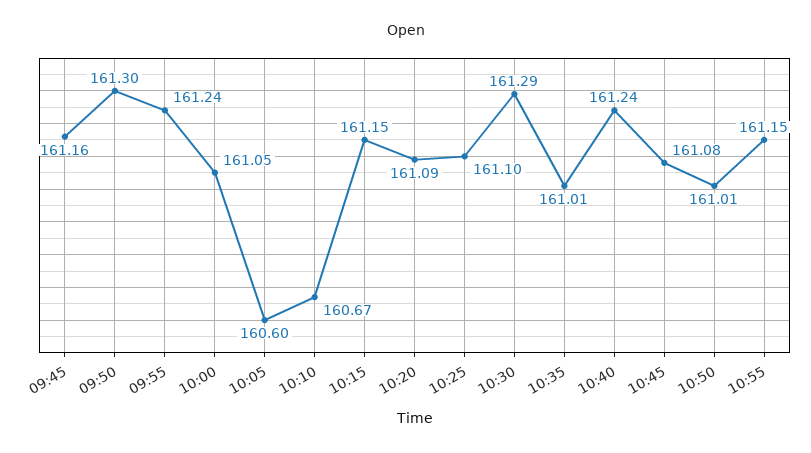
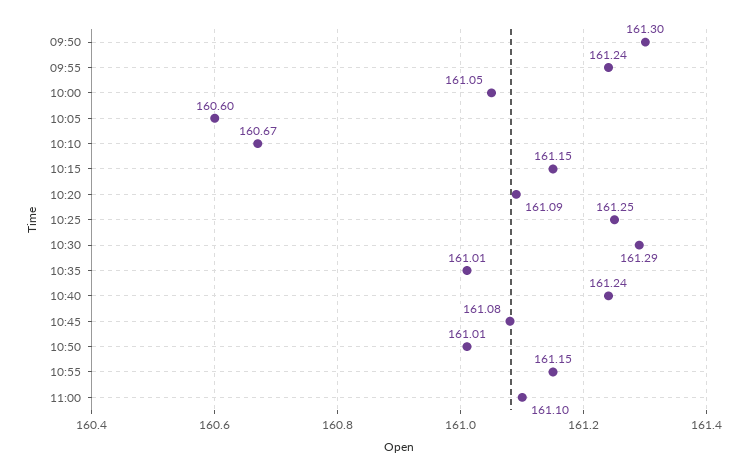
09:45: 161.16 -> none
10:25: 161.1 -> 161.25
11:00: none -> 161.1

